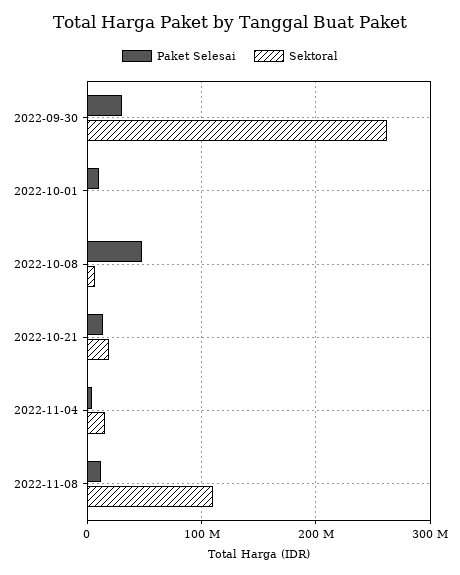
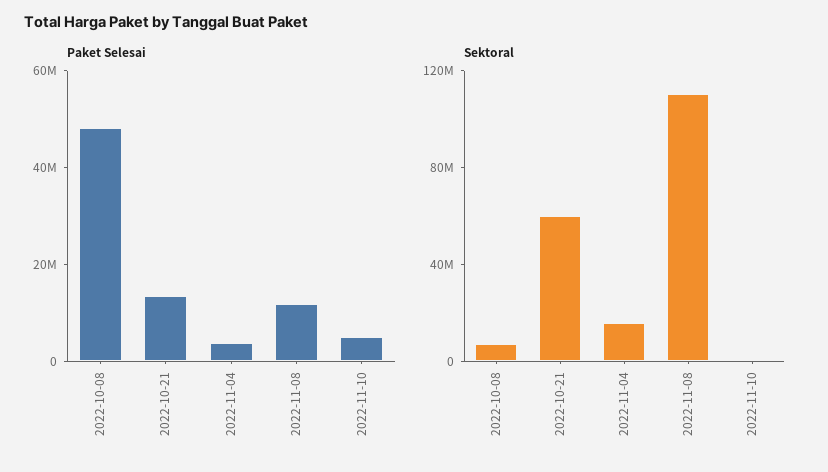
Paket Selesai, 2022-09-30: 30000000 -> none
Sektoral, 2022-09-30: 260000000 -> none
Paket Selesai, 2022-10-01: 10000000 -> none
Sektoral, 2022-10-01: 0 -> none
Sektoral, 2022-10-21: 20000000 -> 60000000
Paket Selesai, 2022-11-10: none -> 5000000
Sektoral, 2022-11-10: none -> 0

